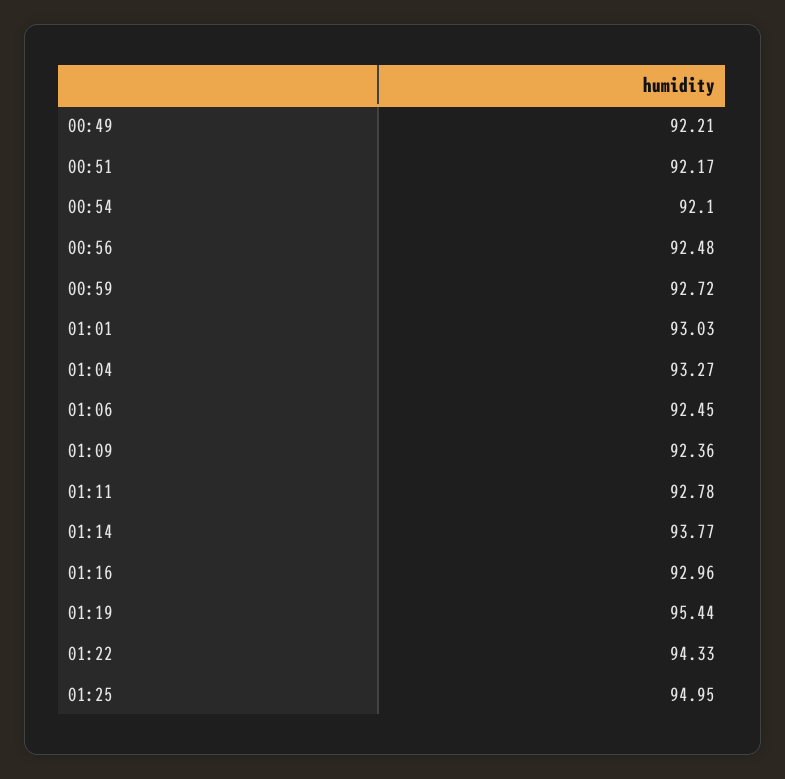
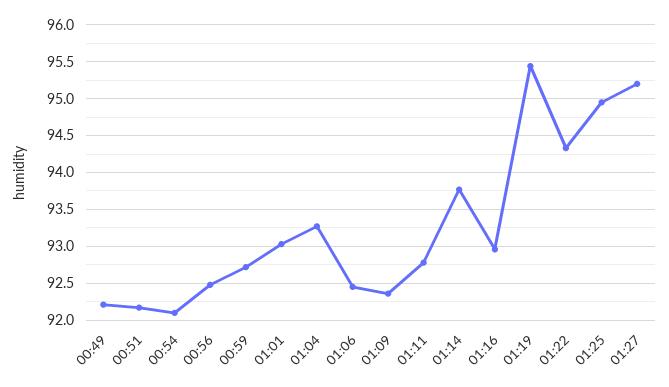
01:27: none -> 95.2

